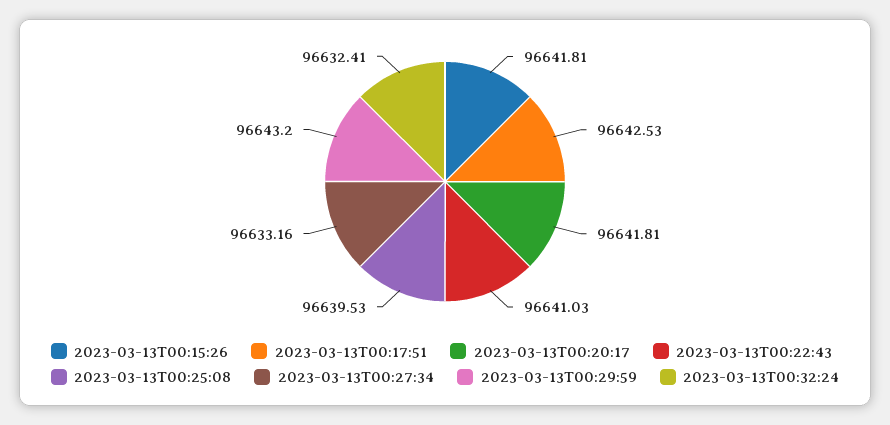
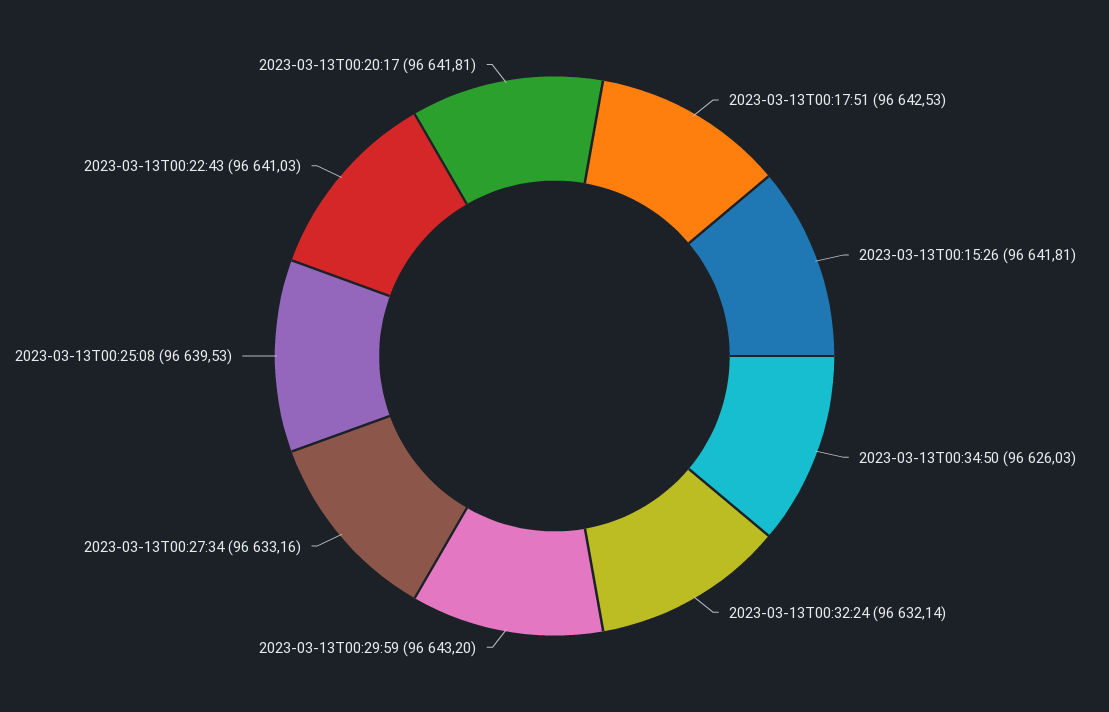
2023-03-13T00:32:24: 96632.41 -> 96632.14
2023-03-13T00:34:50: none -> 96626.03

